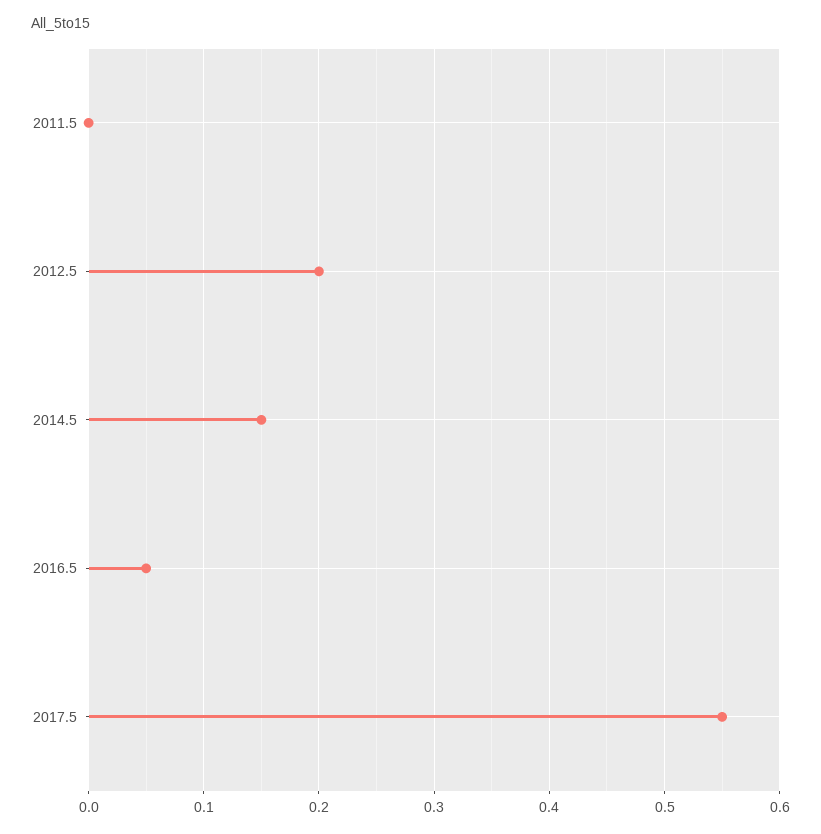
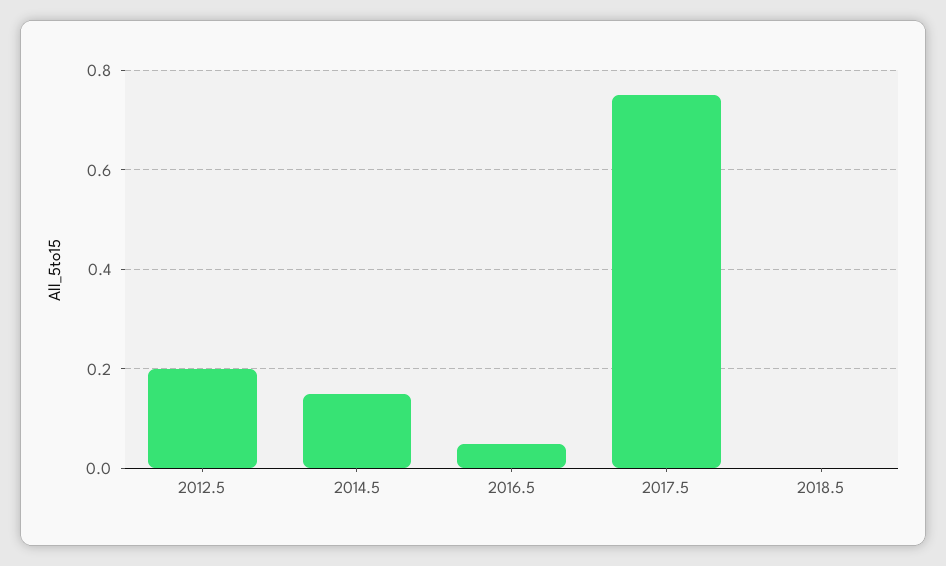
2011.5: 0 -> none
2017.5: 0.55 -> 0.75
2018.5: none -> 0

